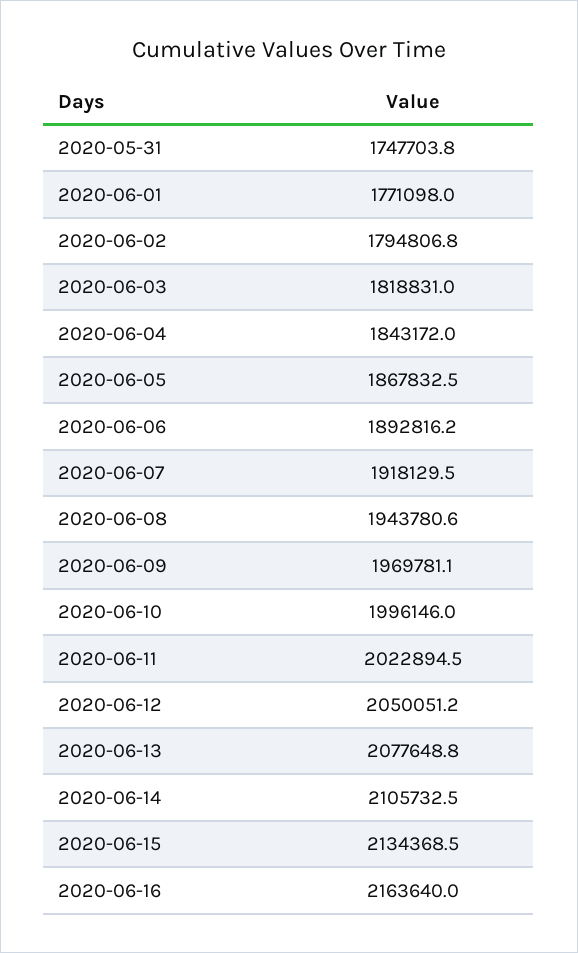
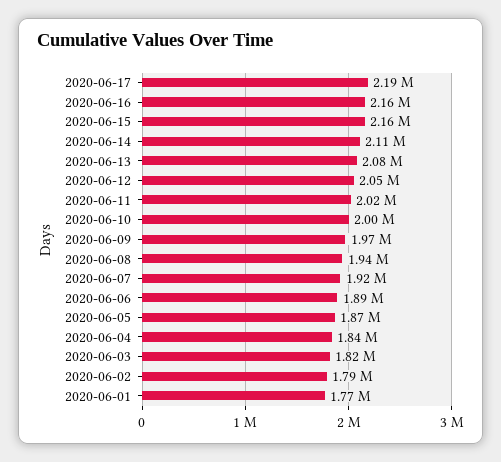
2020-05-31: 1747703.8 -> none
2020-06-15: 2134368.5 -> 2160000
2020-06-17: none -> 2190000

